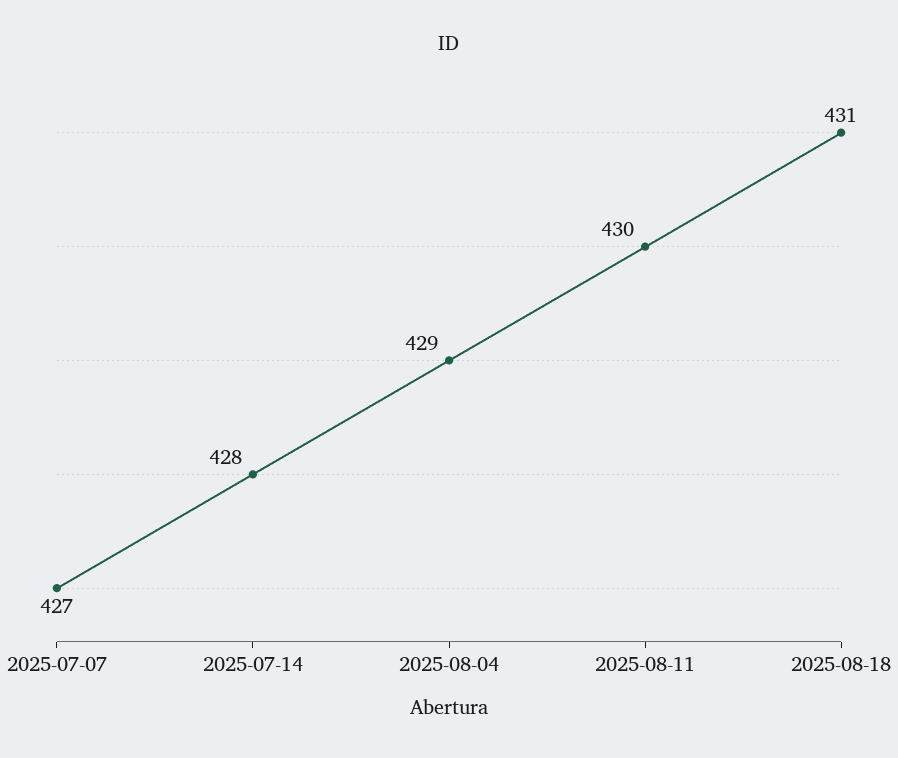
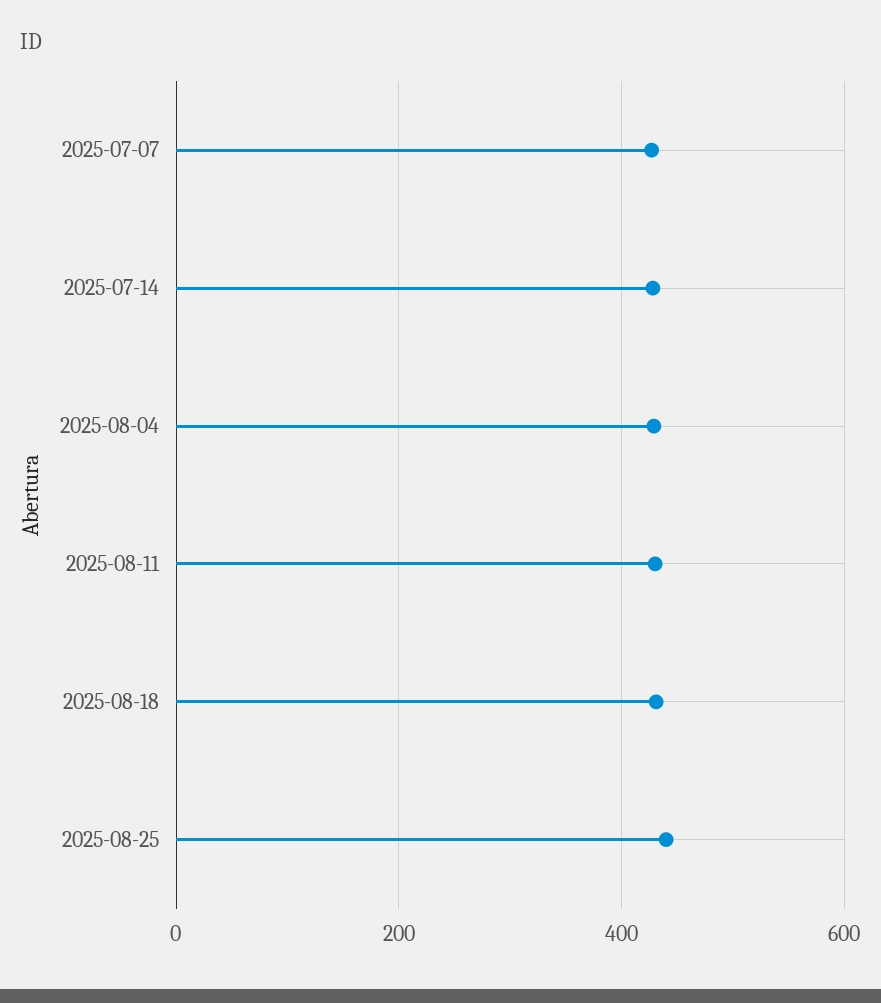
2025-08-25: none -> 440

